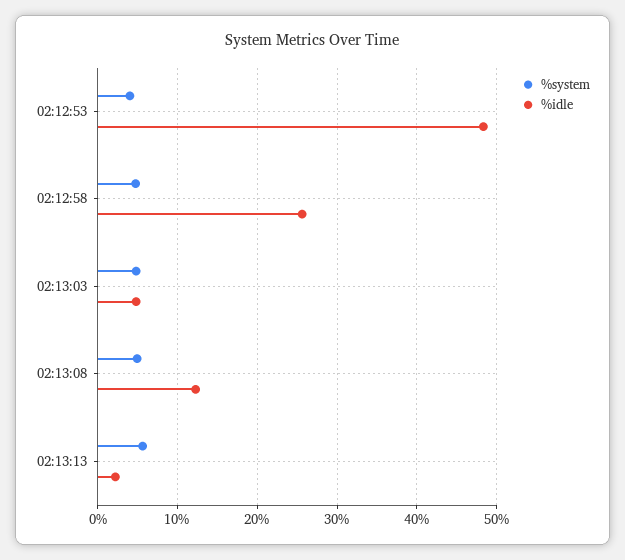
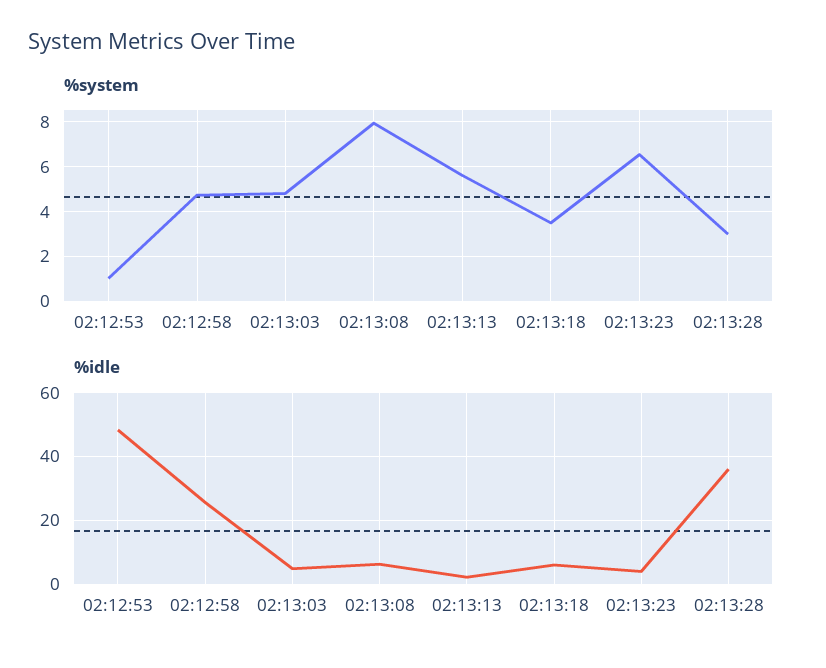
%system, 02:12:53: 4 -> 1
%system, 02:13:08: 5 -> 8
%idle, 02:13:08: 12 -> 6
%system, 02:13:18: none -> 3.5
%system, 02:13:23: none -> 6.5
%system, 02:13:28: none -> 3
%idle, 02:13:18: none -> 6
%idle, 02:13:23: none -> 4
%idle, 02:13:28: none -> 36

